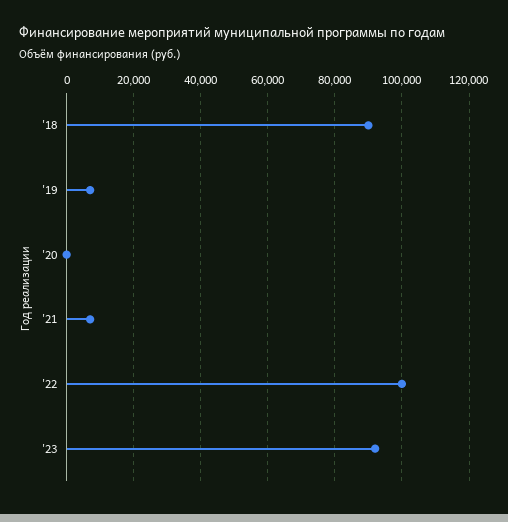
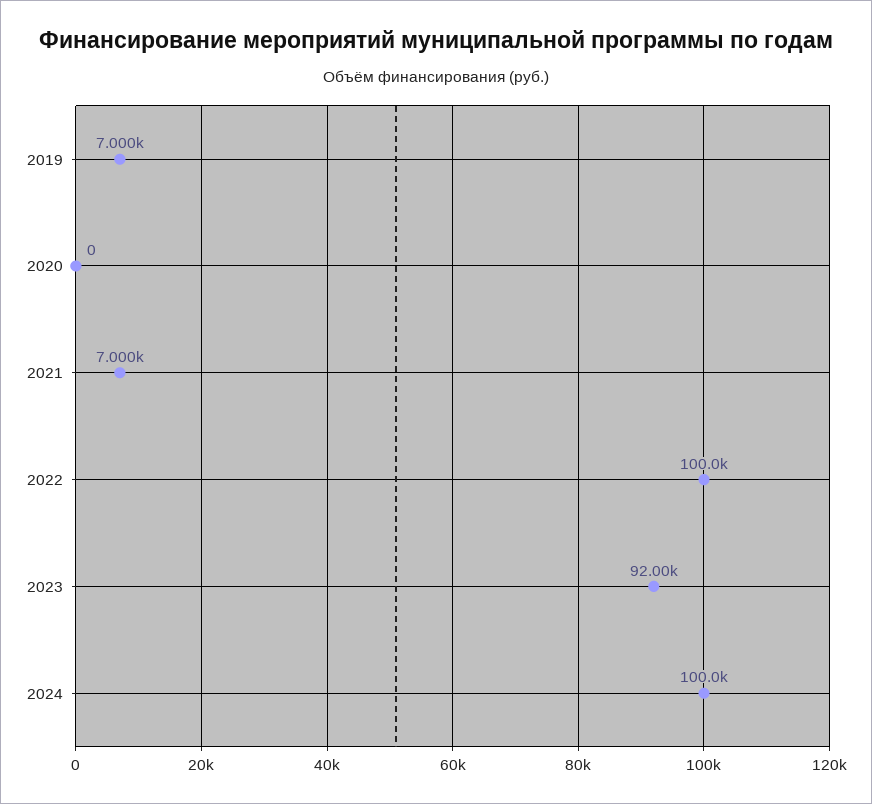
'18: 90000 -> none
2024: none -> 100000

